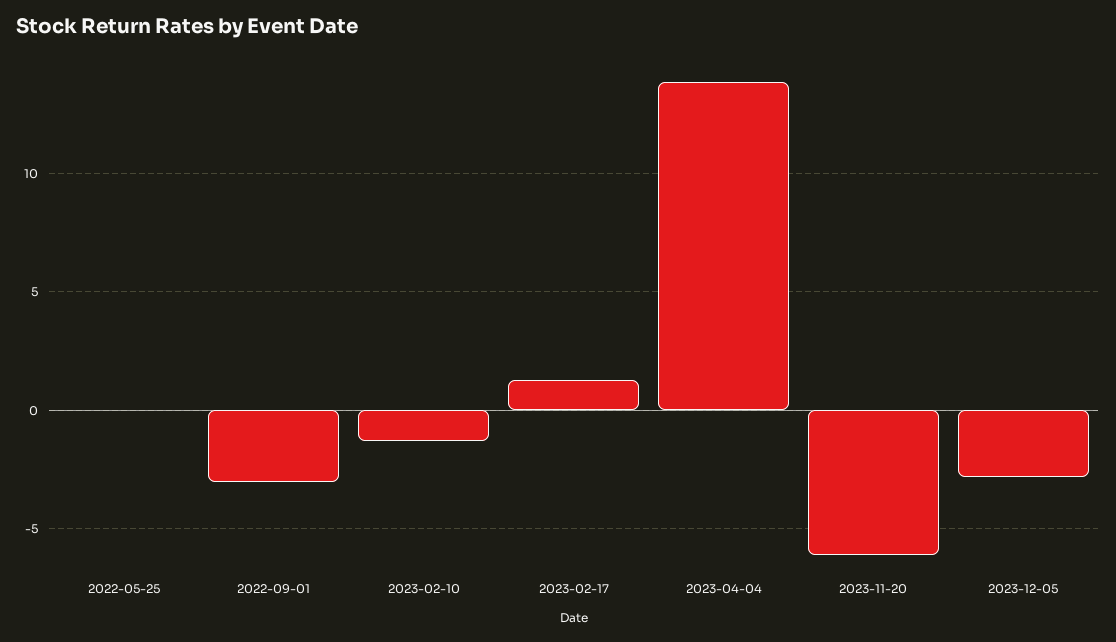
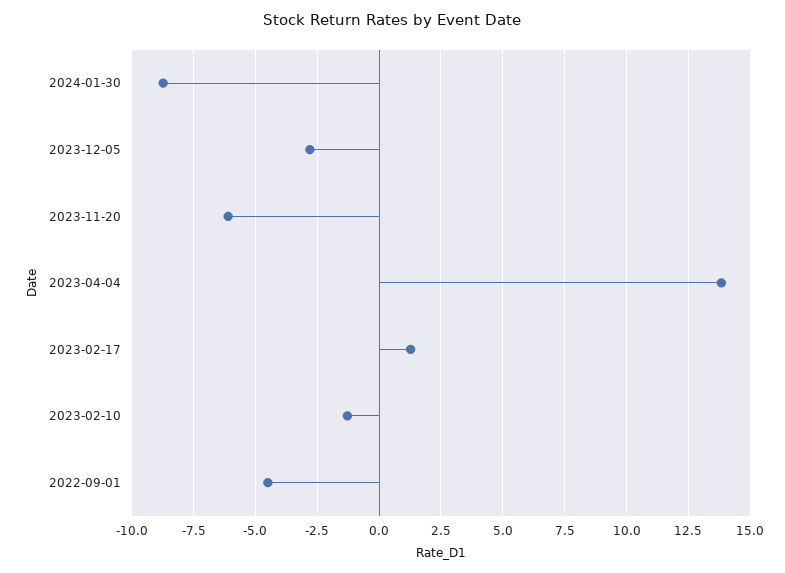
2022-05-25: 0 -> none
2022-09-01: -3 -> -4.5
2024-01-30: none -> -8.75

